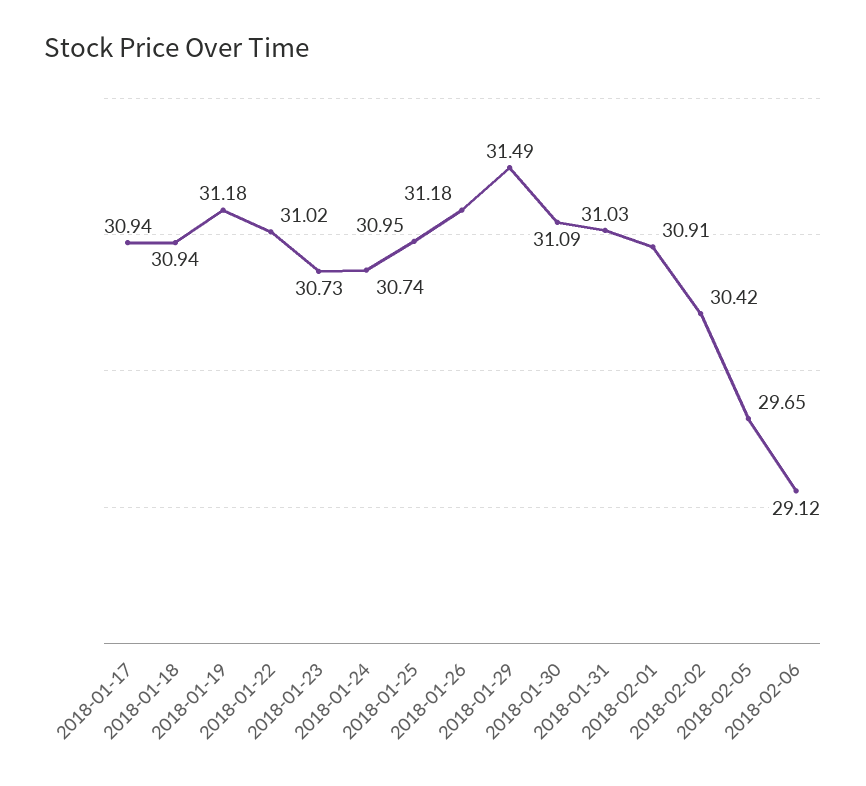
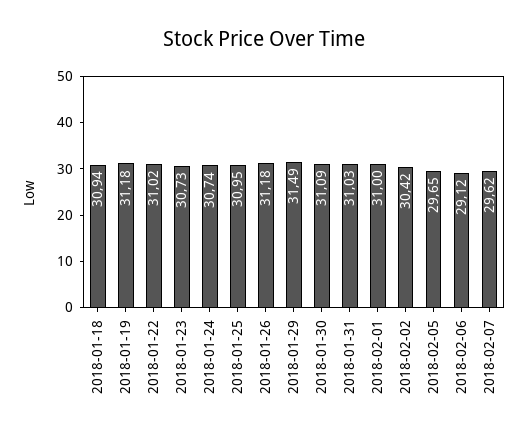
2018-01-17: 30.94 -> none
2018-02-01: 30.91 -> 31
2018-02-07: none -> 29.62

